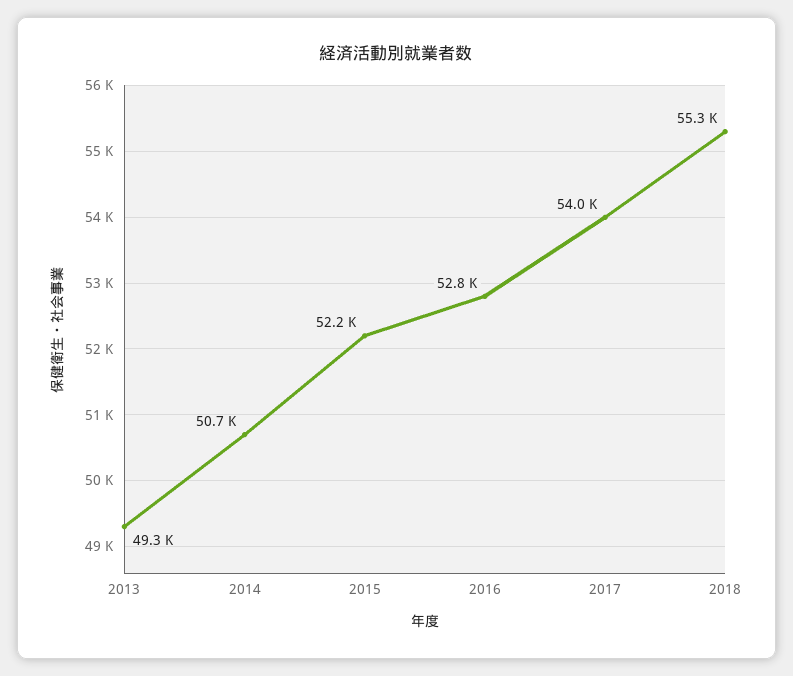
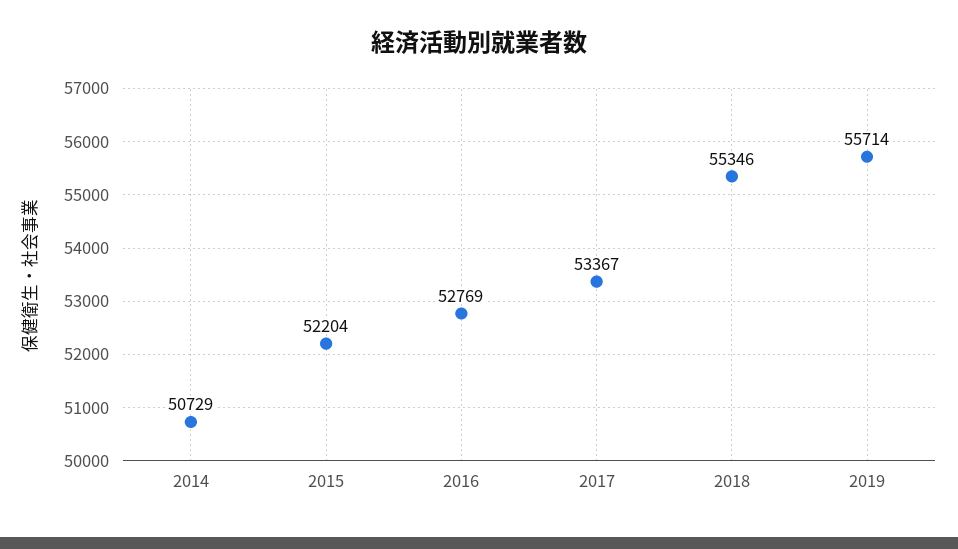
2013: 49300 -> none
2017: 54000 -> 53367
2019: none -> 55714

